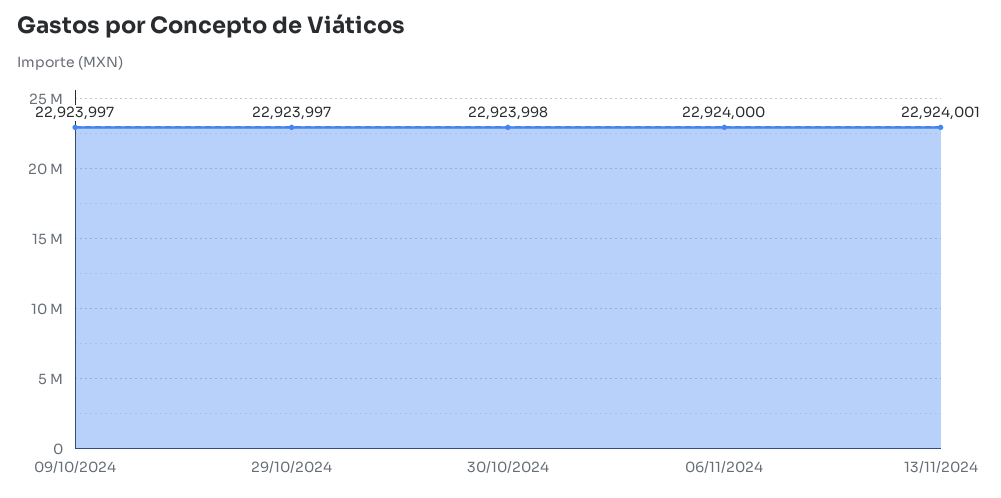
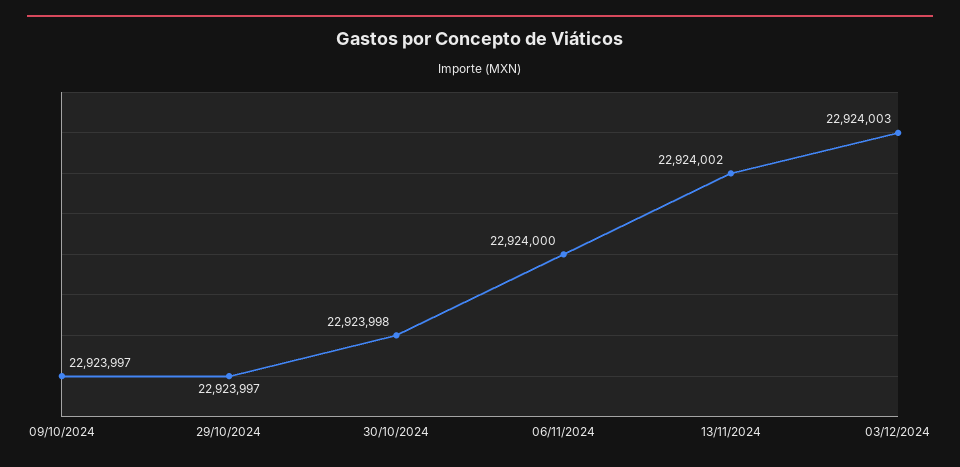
13/11/2024: 22924001 -> 22924002
03/12/2024: none -> 22924003

